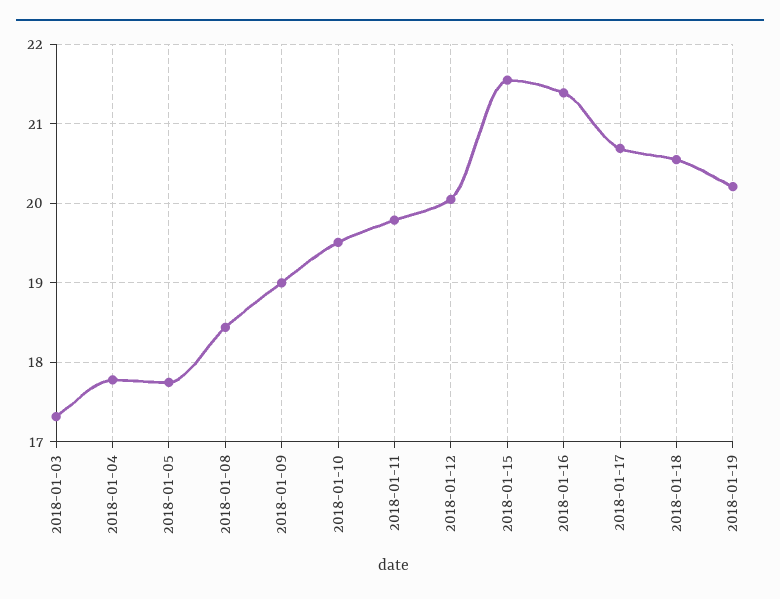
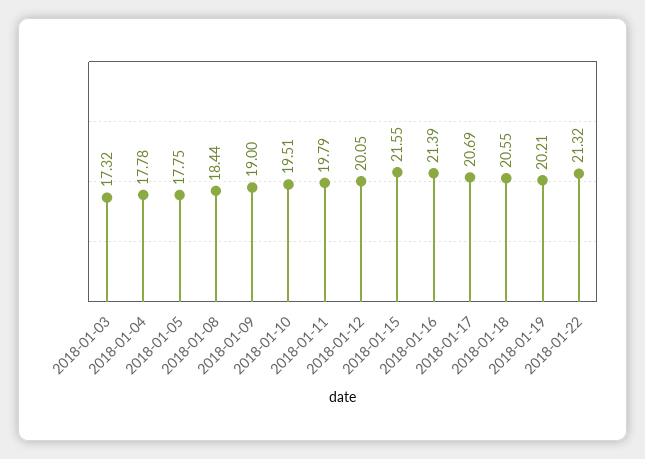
2018-01-22: none -> 21.32

